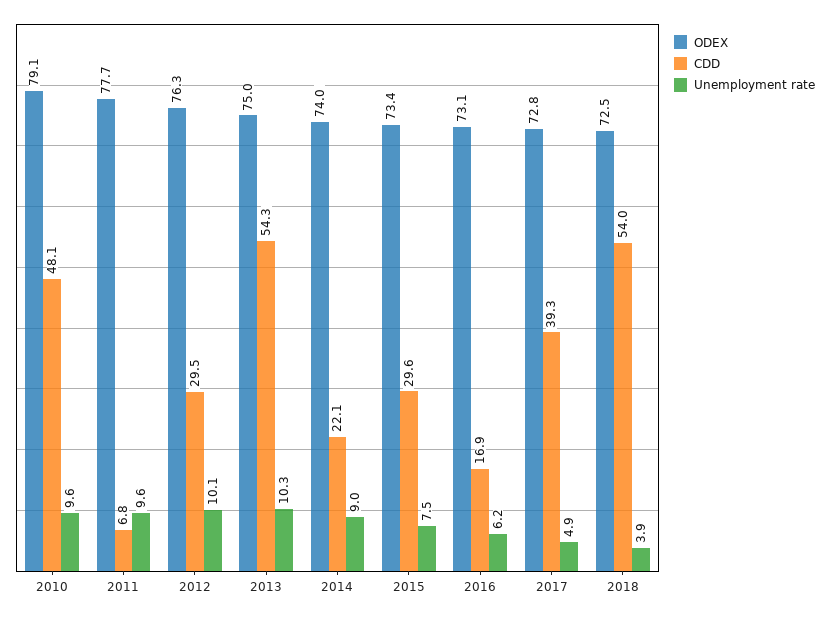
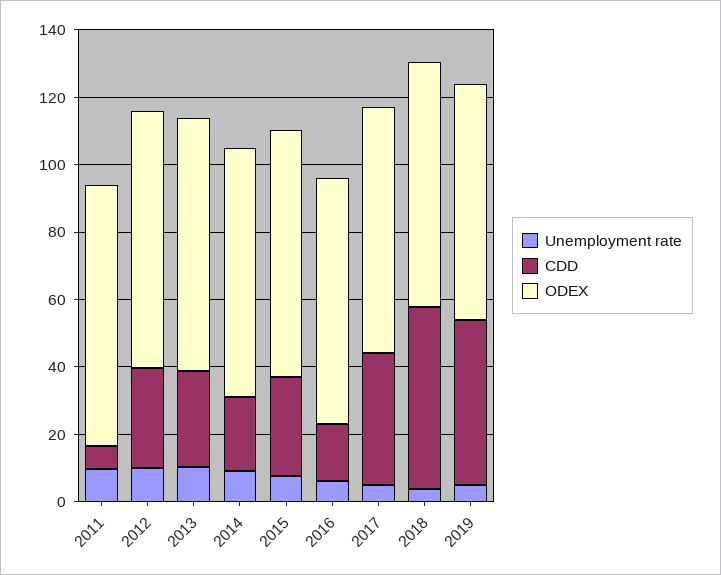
ODEX, 2010: 79.1 -> none
CDD, 2010: 48.1 -> none
Unemployment rate, 2010: 9.6 -> none
CDD, 2013: 54.3 -> 30
Unemployment rate, 2019: none -> 5
CDD, 2019: none -> 50
ODEX, 2019: none -> 70

